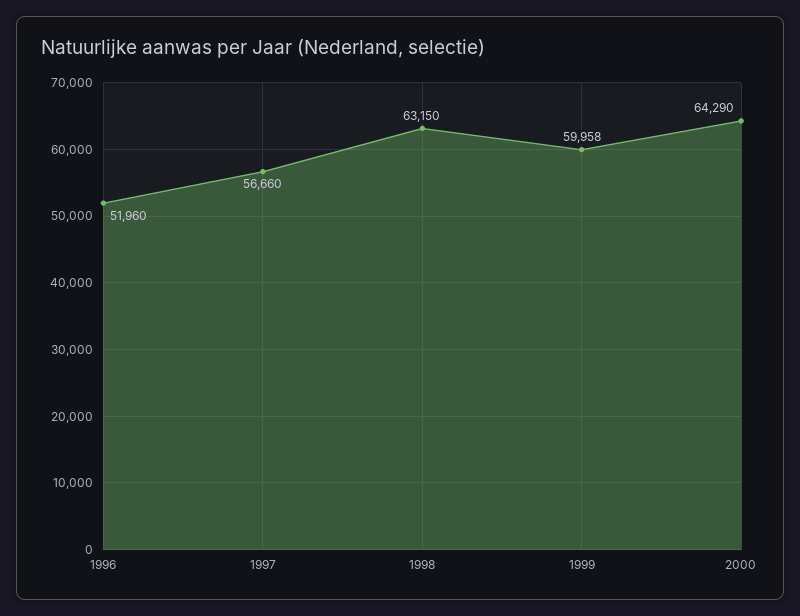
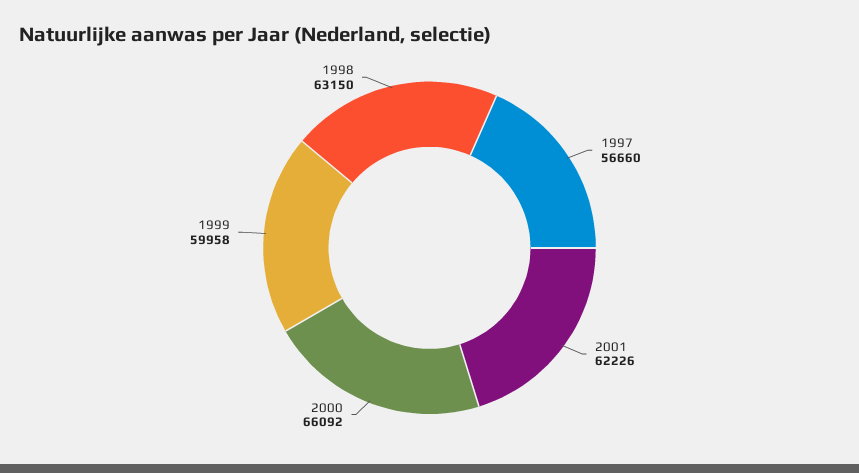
1996: 51960 -> none
2000: 64290 -> 66092
2001: none -> 62226

